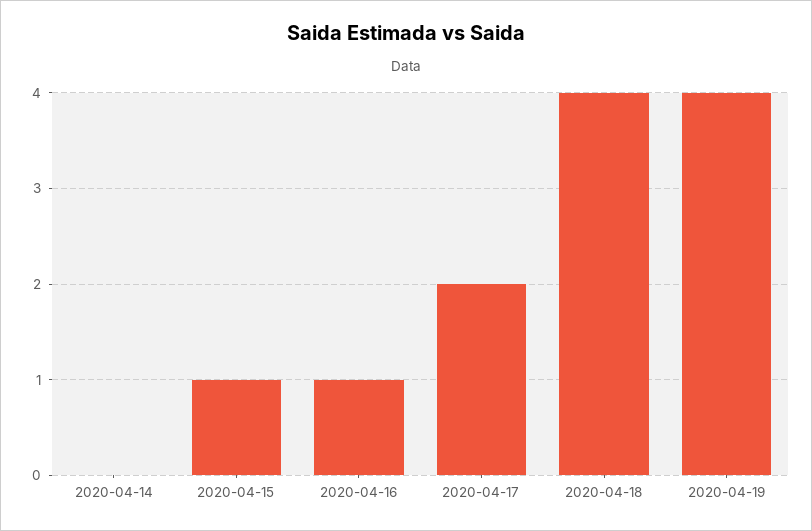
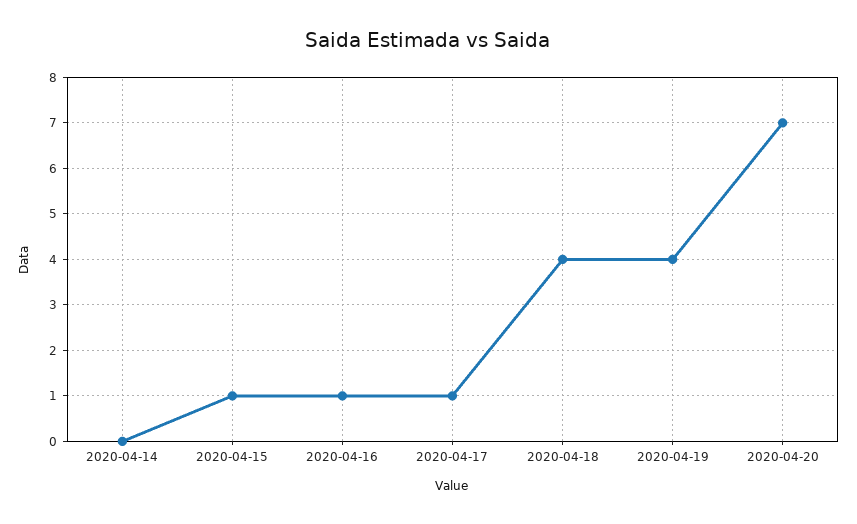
2020-04-17: 2 -> 1
2020-04-20: none -> 7

